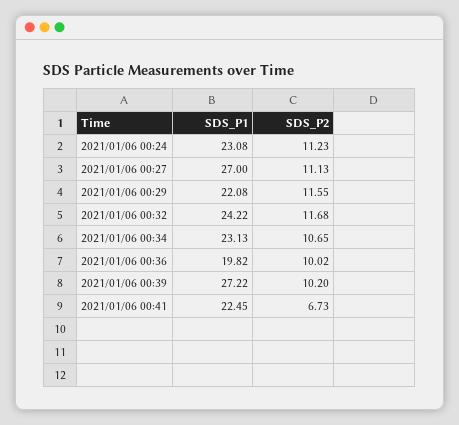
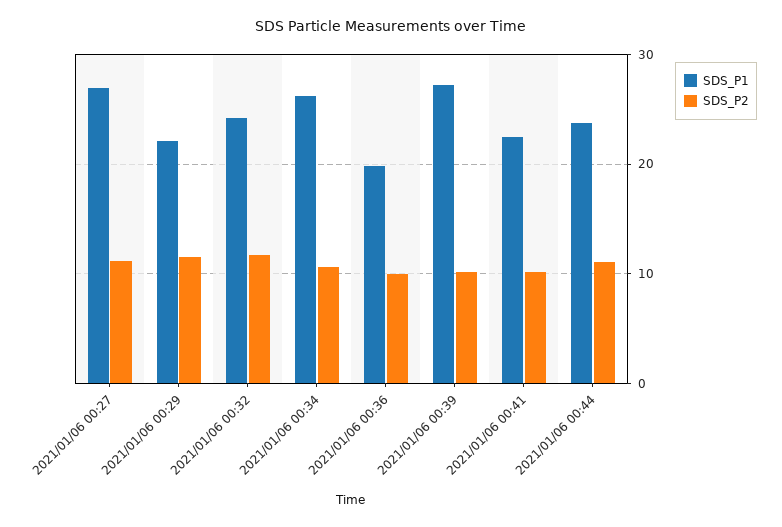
SDS_P1, 2021/01/06 00:24: 23.08 -> none
SDS_P2, 2021/01/06 00:24: 11.23 -> none
SDS_P1, 2021/01/06 00:34: 23.13 -> 26
SDS_P2, 2021/01/06 00:41: 6.73 -> 10
SDS_P1, 2021/01/06 00:44: none -> 24
SDS_P2, 2021/01/06 00:44: none -> 11

